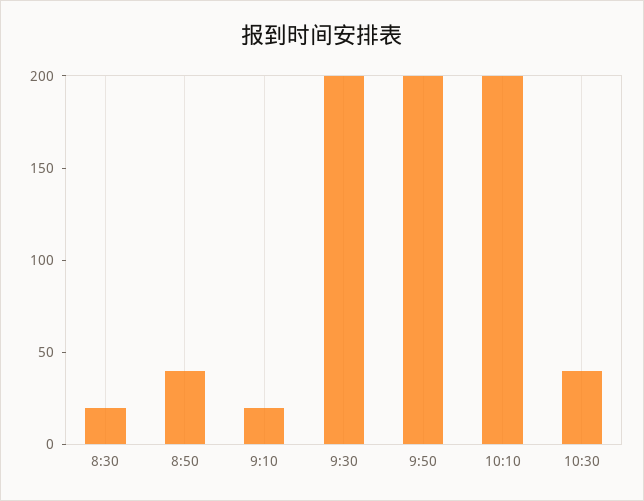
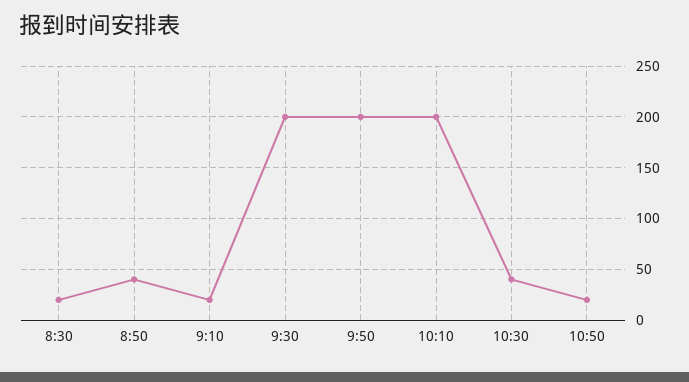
10:50: none -> 20

